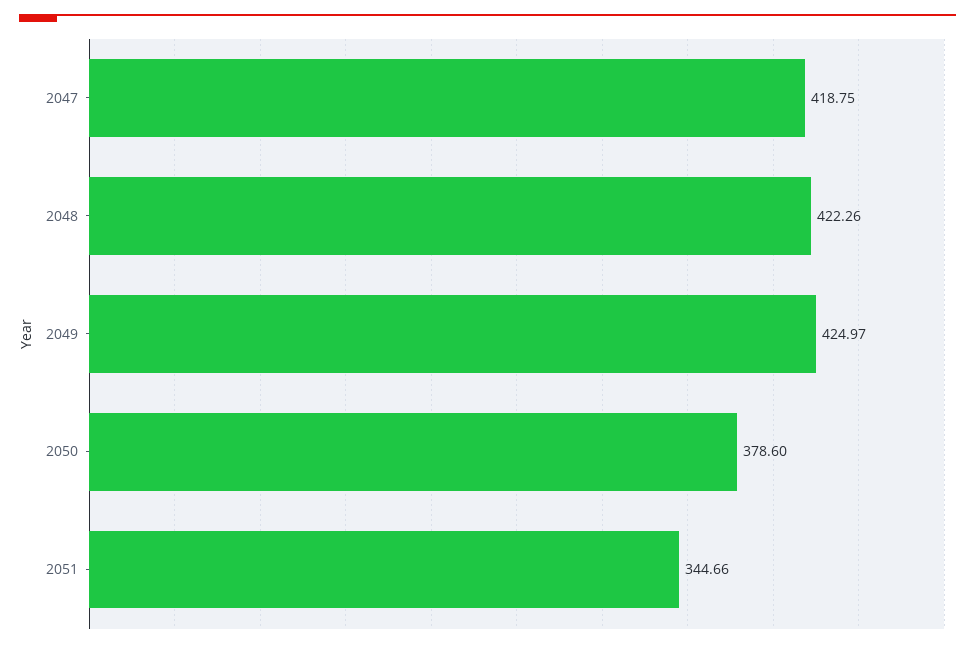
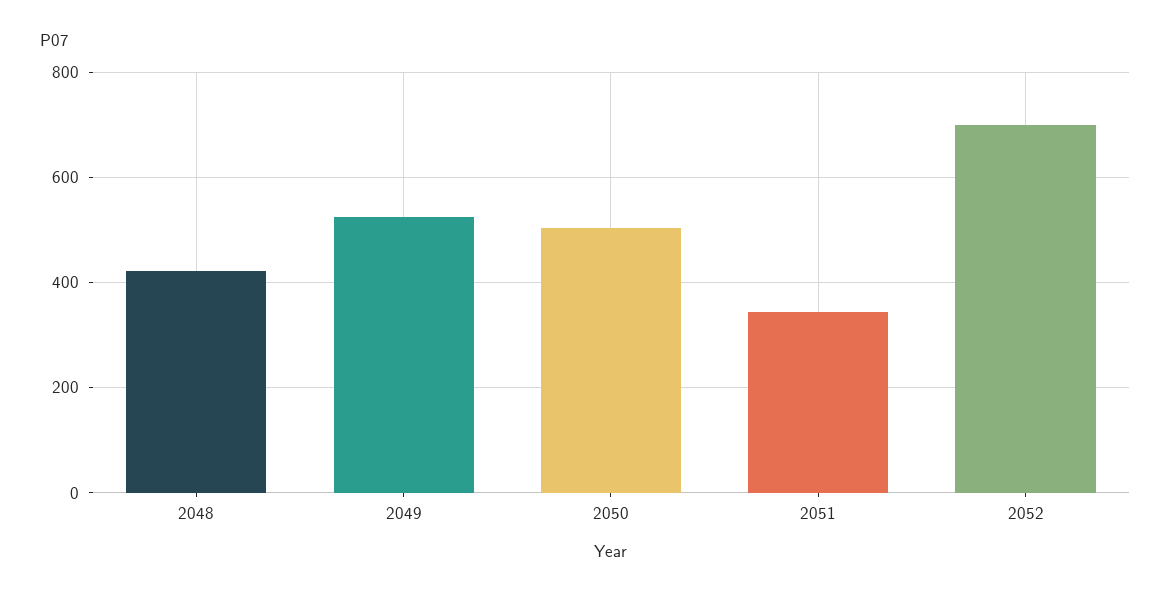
2047: 418.75 -> none
2049: 424.97 -> 520
2050: 378.6 -> 500
2052: none -> 700

